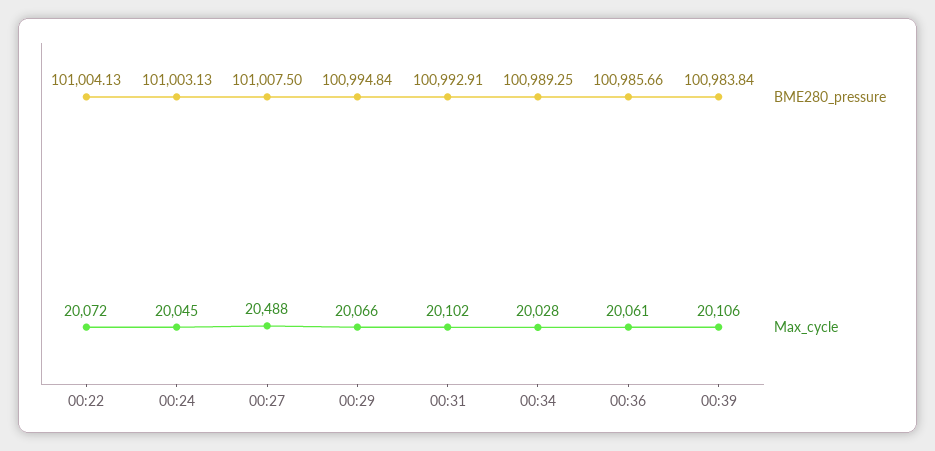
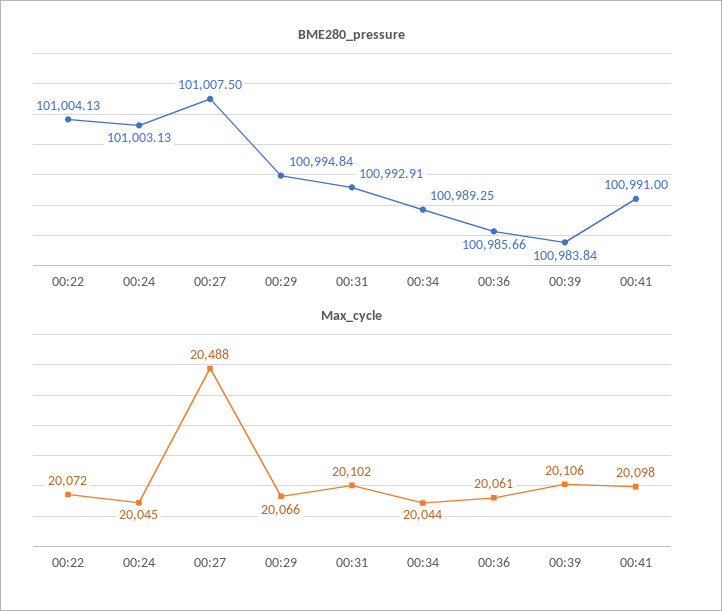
Max_cycle, 00:34: 20028 -> 20044
BME280_pressure, 00:41: none -> 100991
Max_cycle, 00:41: none -> 20098

